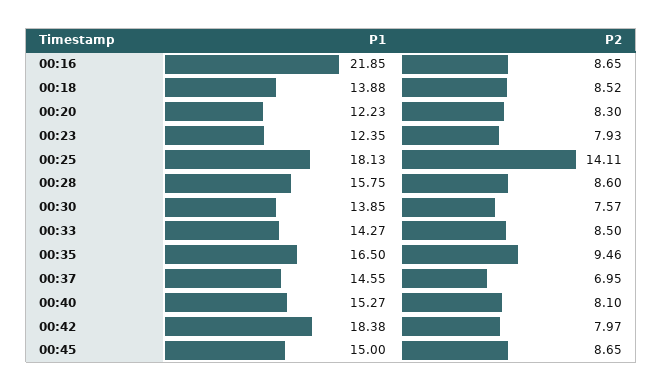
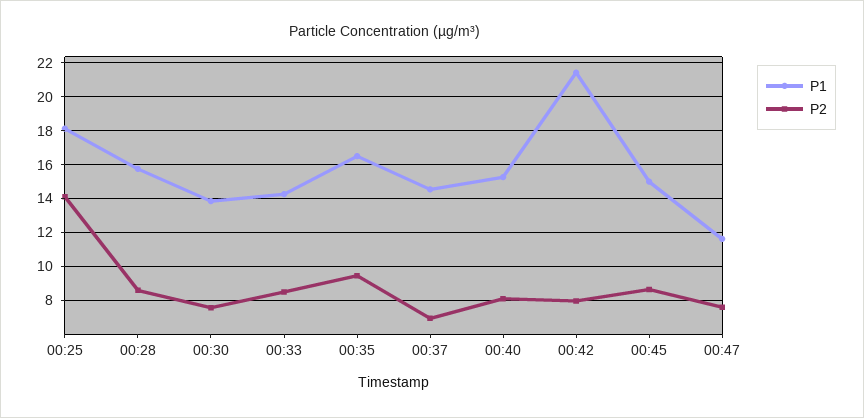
P1, 00:16: 21.85 -> none
P2, 00:16: 8.65 -> none
P1, 00:18: 13.88 -> none
P2, 00:18: 8.52 -> none
P1, 00:20: 12.23 -> none
P2, 00:20: 8.3 -> none
P1, 00:23: 12.35 -> none
P2, 00:23: 7.93 -> none
P1, 00:42: 18.38 -> 21.5
P1, 00:47: none -> 11.5
P2, 00:47: none -> 7.5

